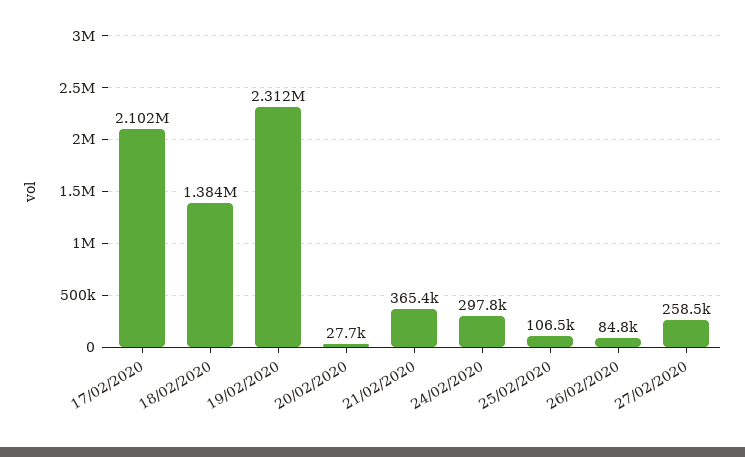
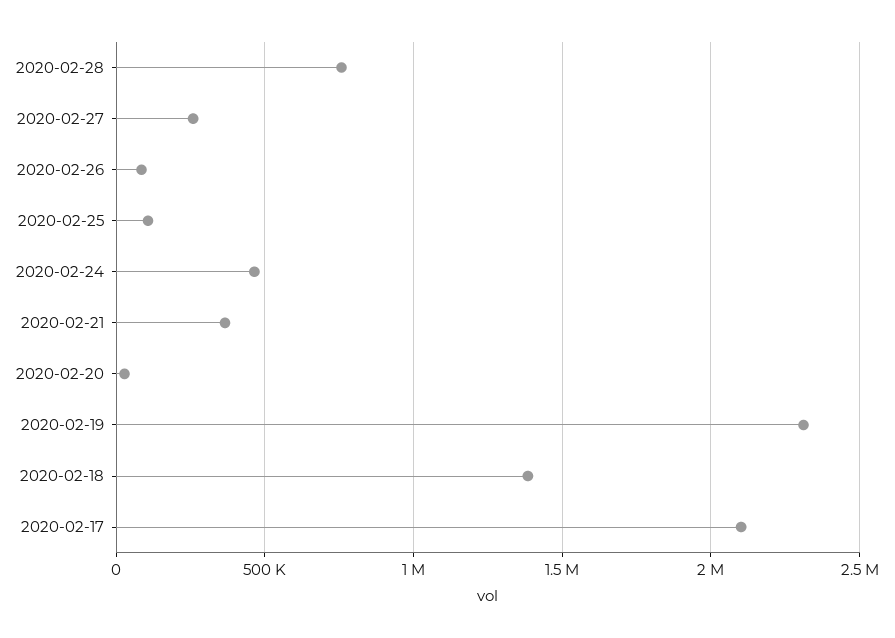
24/02/2020: 297800 -> 450000
2020-02-28: none -> 750000

